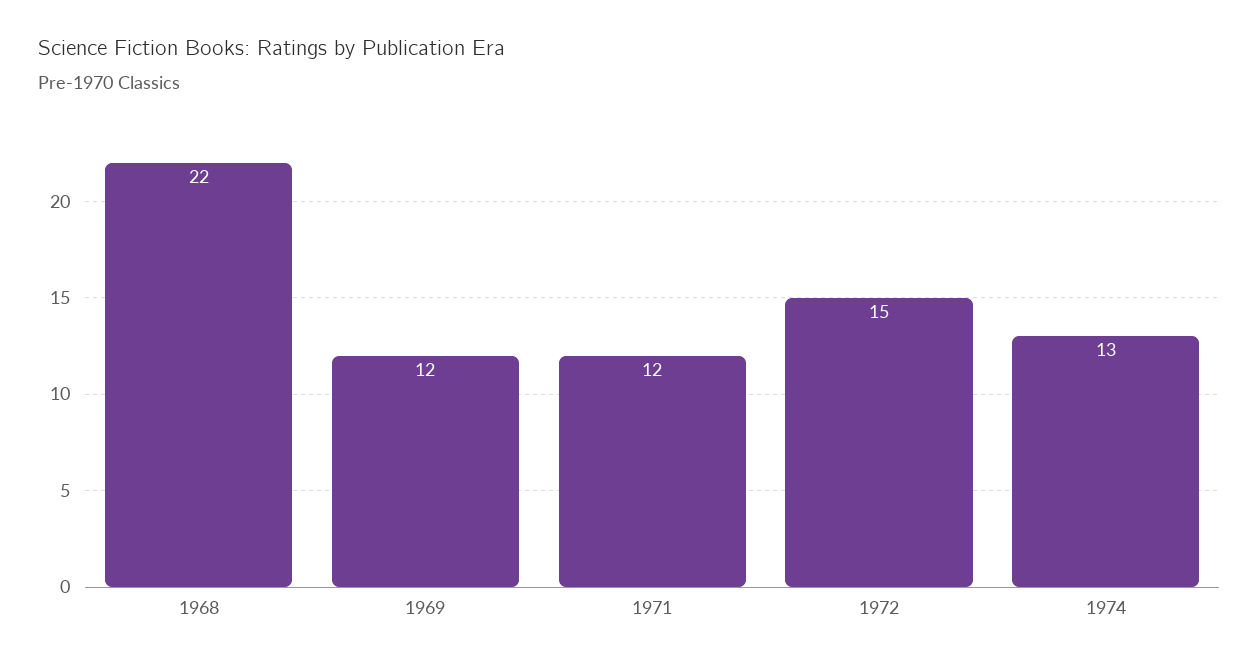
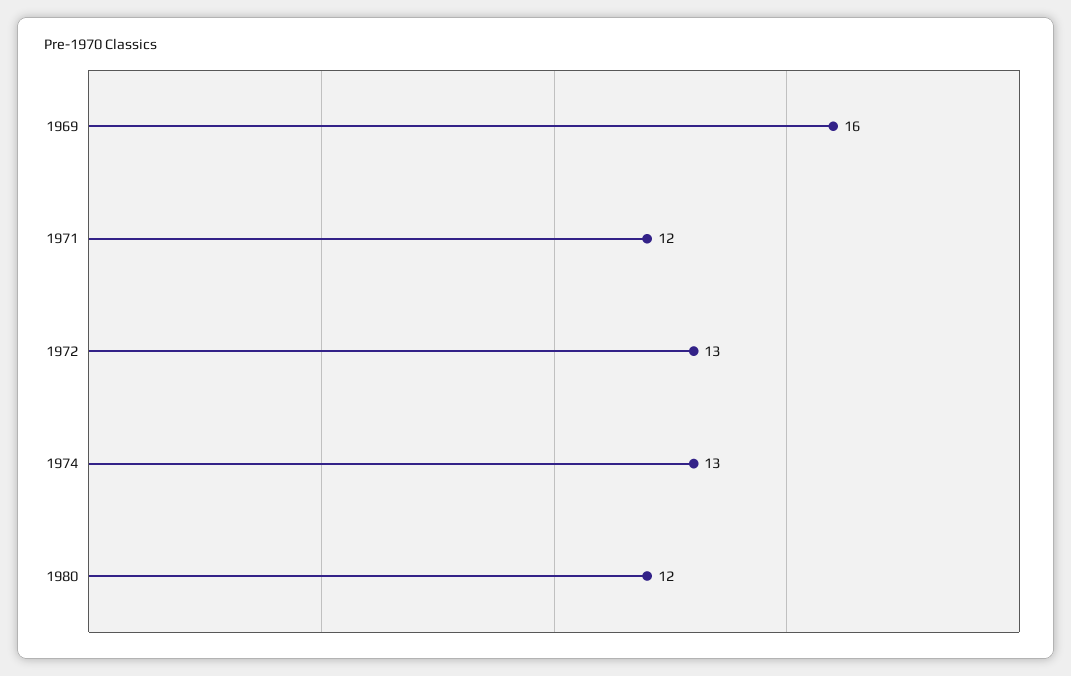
1968: 22 -> none
1969: 12 -> 16
1972: 15 -> 13
1980: none -> 12

